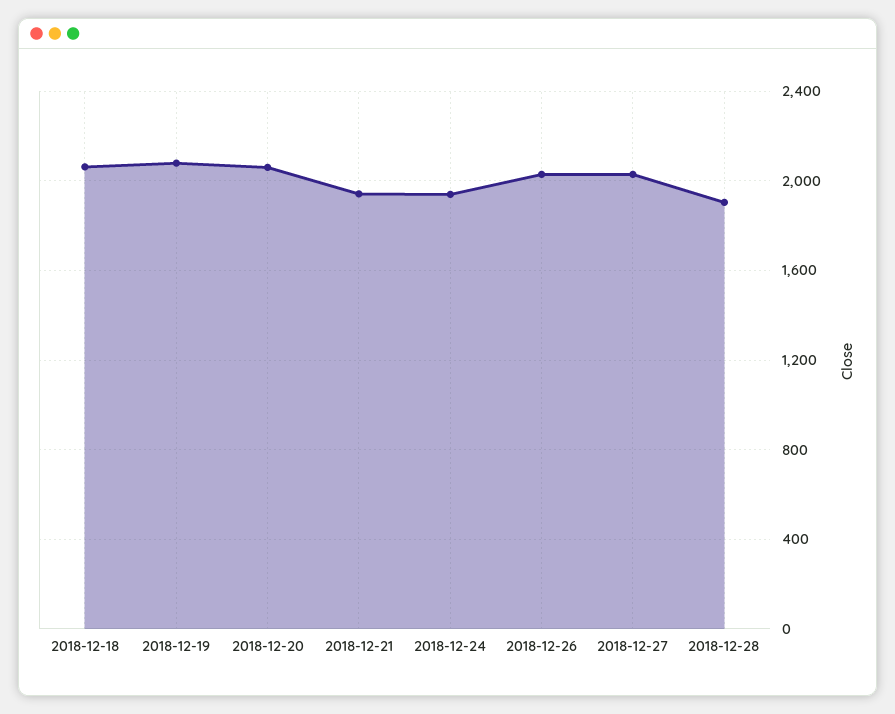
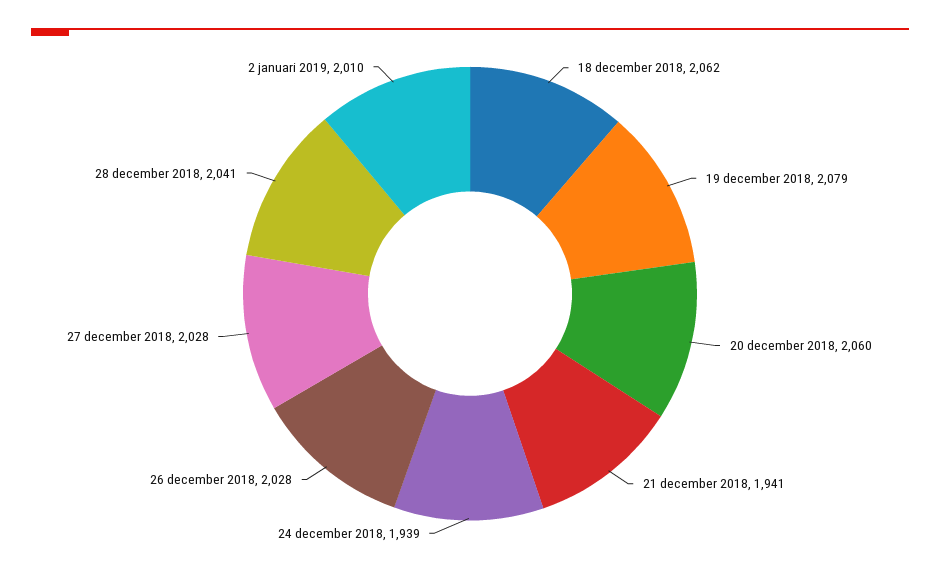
2018-12-28: 1900 -> 2041
2 januari 2019: none -> 2010

